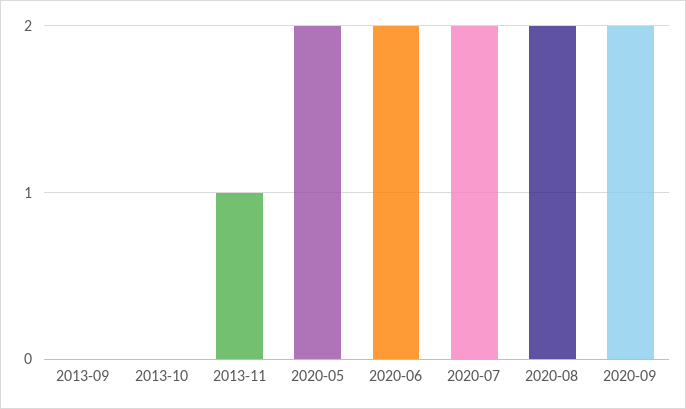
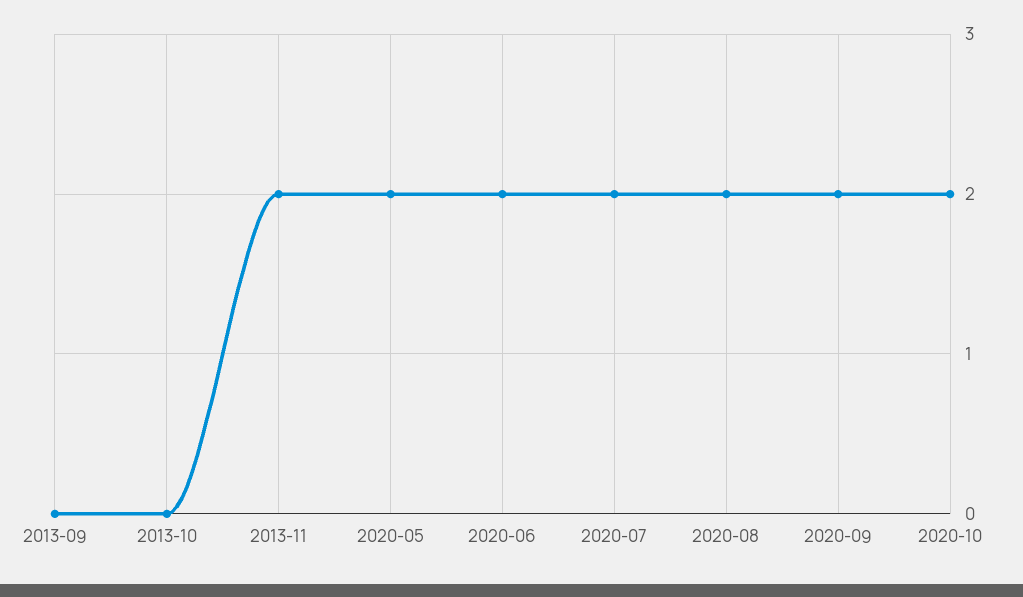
2013-11: 1 -> 2
2020-10: none -> 2

